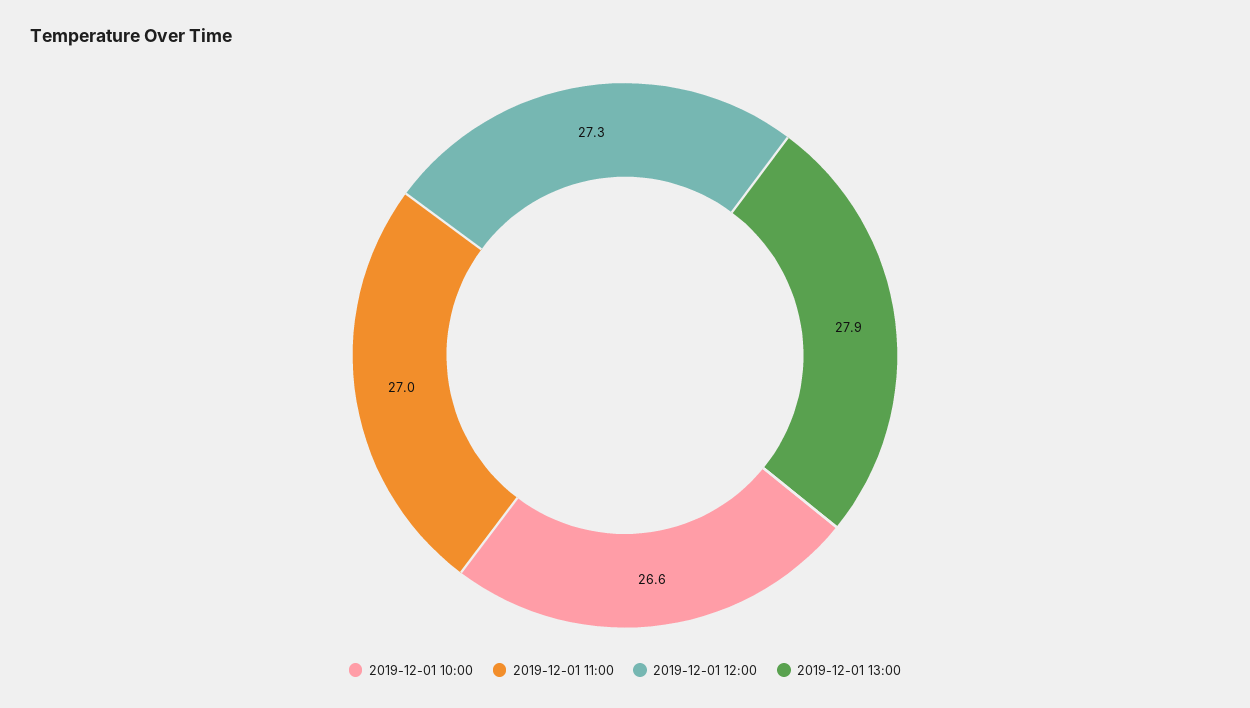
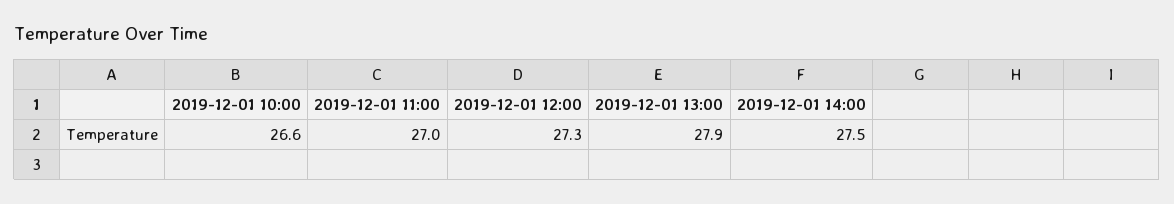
2019-12-01 14:00: none -> 27.5

